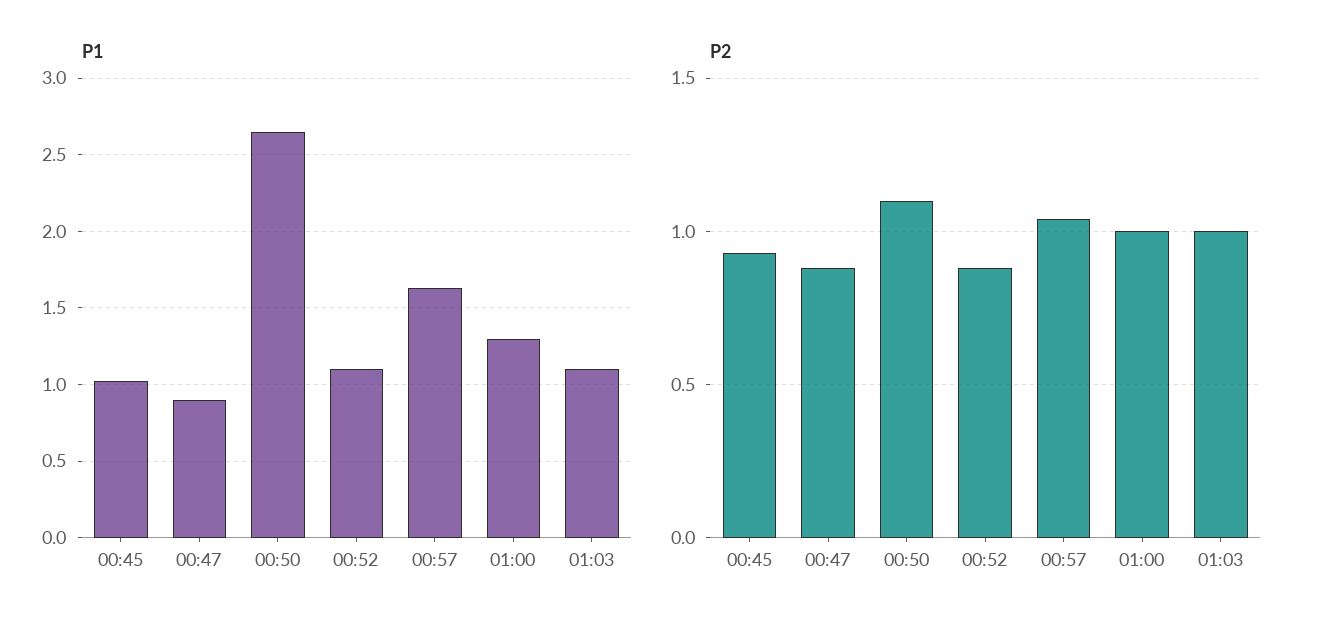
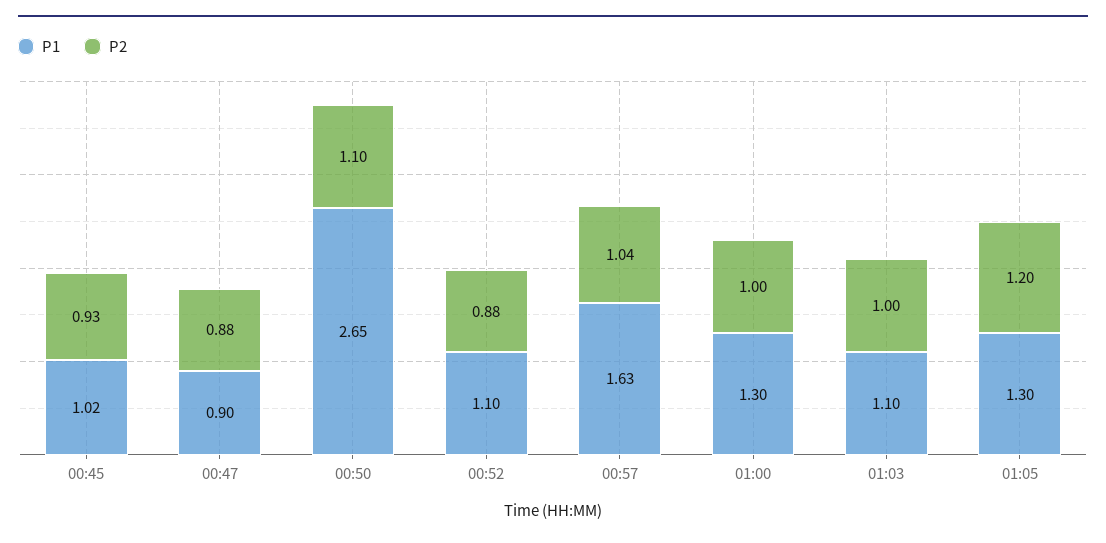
P1, 01:05: none -> 1.3
P2, 01:05: none -> 1.2

